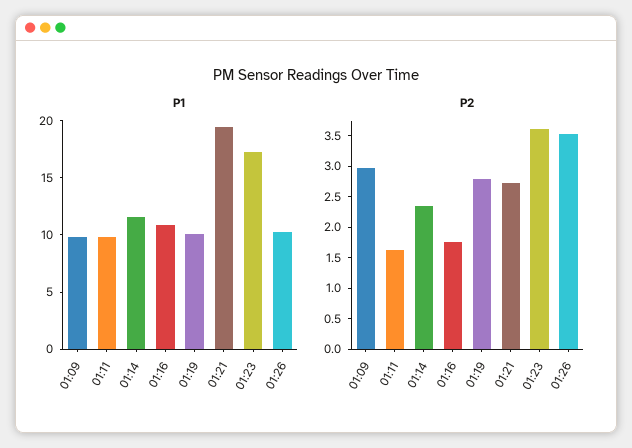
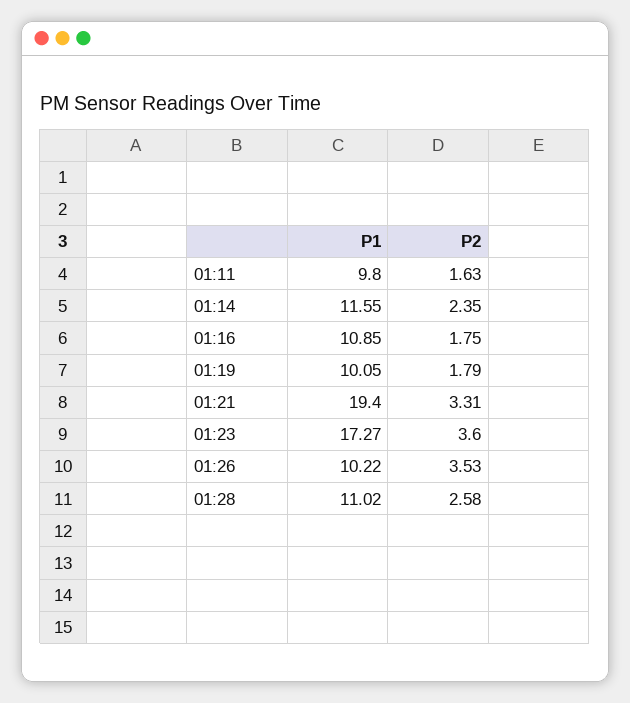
P1, 01:09: 10 -> none
P2, 01:09: 3 -> none
P2, 01:19: 2.75 -> 1.79
P2, 01:21: 2.75 -> 3.31
P1, 01:28: none -> 11.02
P2, 01:28: none -> 2.58

